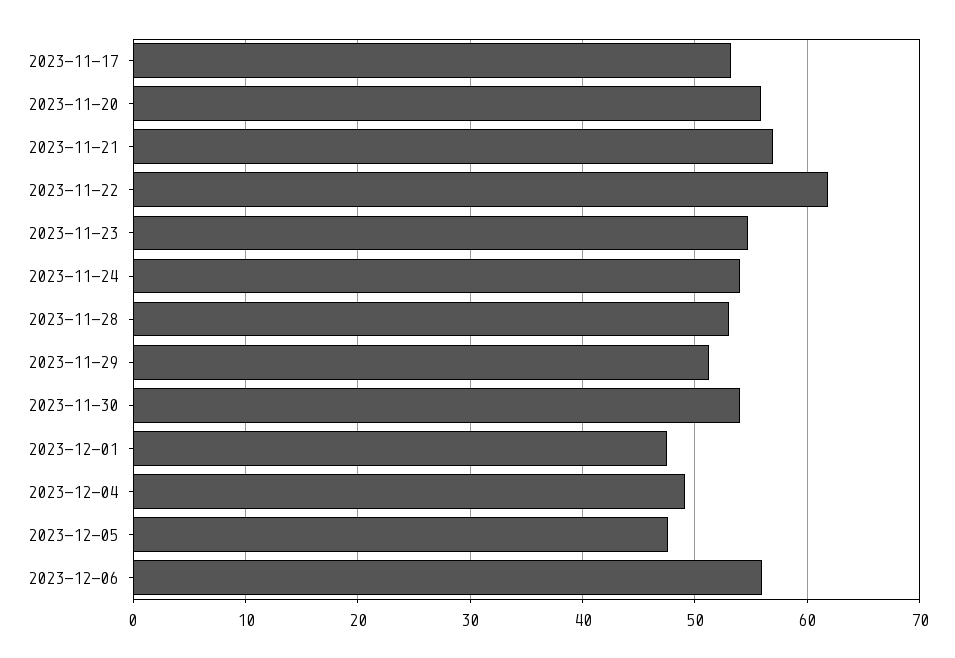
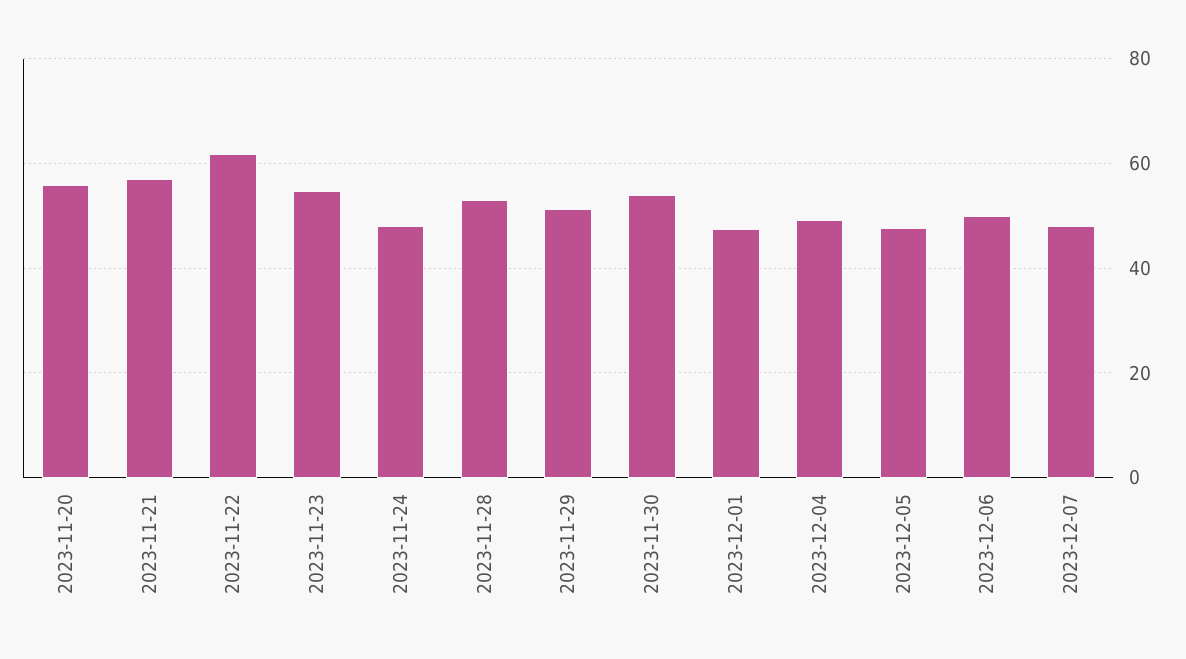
2023-11-17: 53 -> none
2023-11-24: 54 -> 48
2023-12-06: 56 -> 50
2023-12-07: none -> 48

